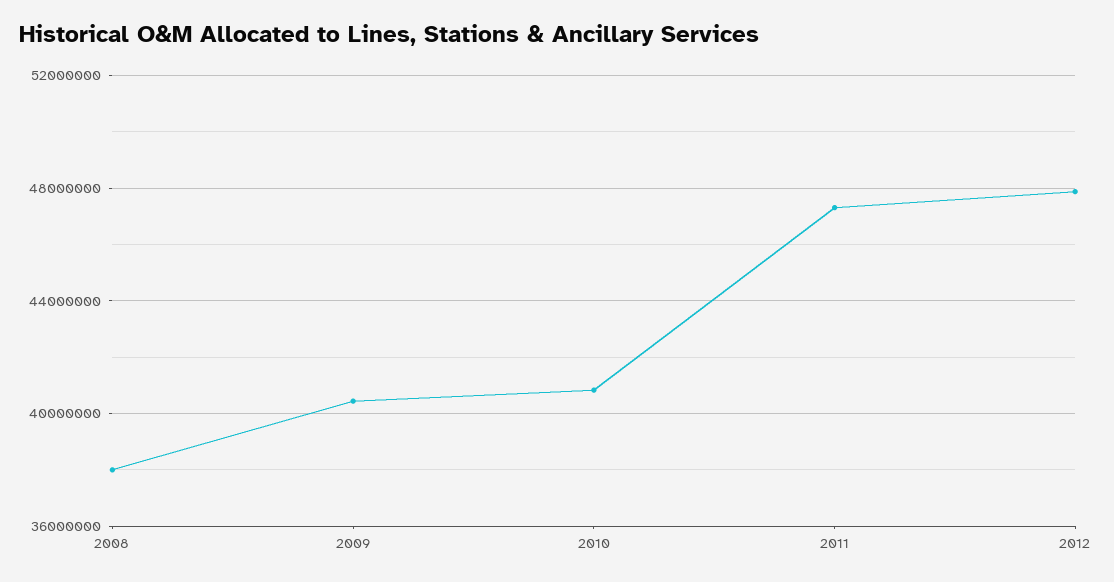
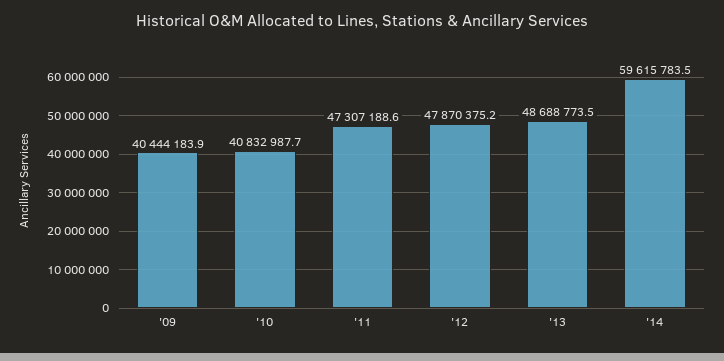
2008: 38000000 -> none
'13: none -> 48688773.5
'14: none -> 59615783.5

